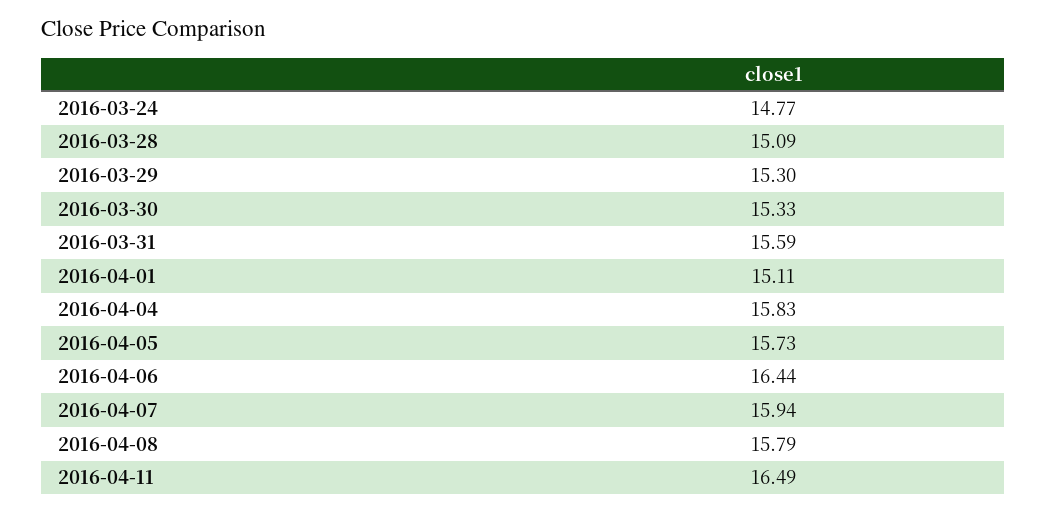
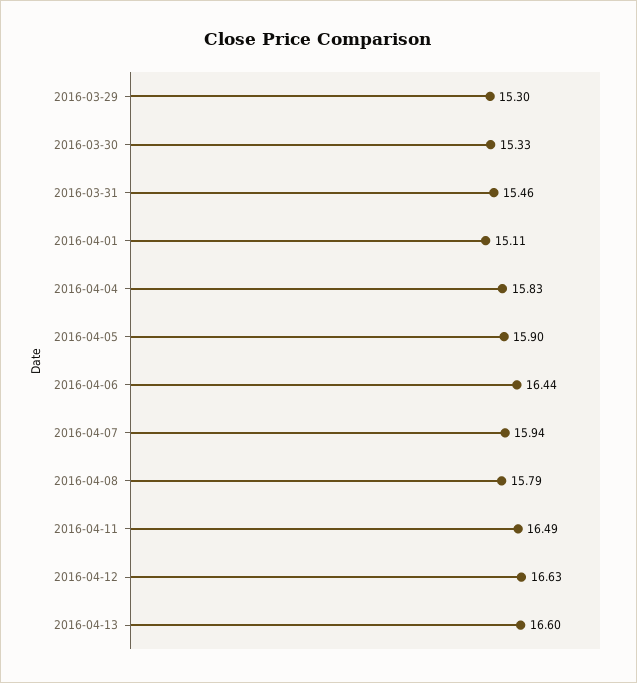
2016-03-24: 14.77 -> none
2016-03-28: 15.09 -> none
2016-03-31: 15.59 -> 15.46
2016-04-05: 15.73 -> 15.9
2016-04-12: none -> 16.63
2016-04-13: none -> 16.6

